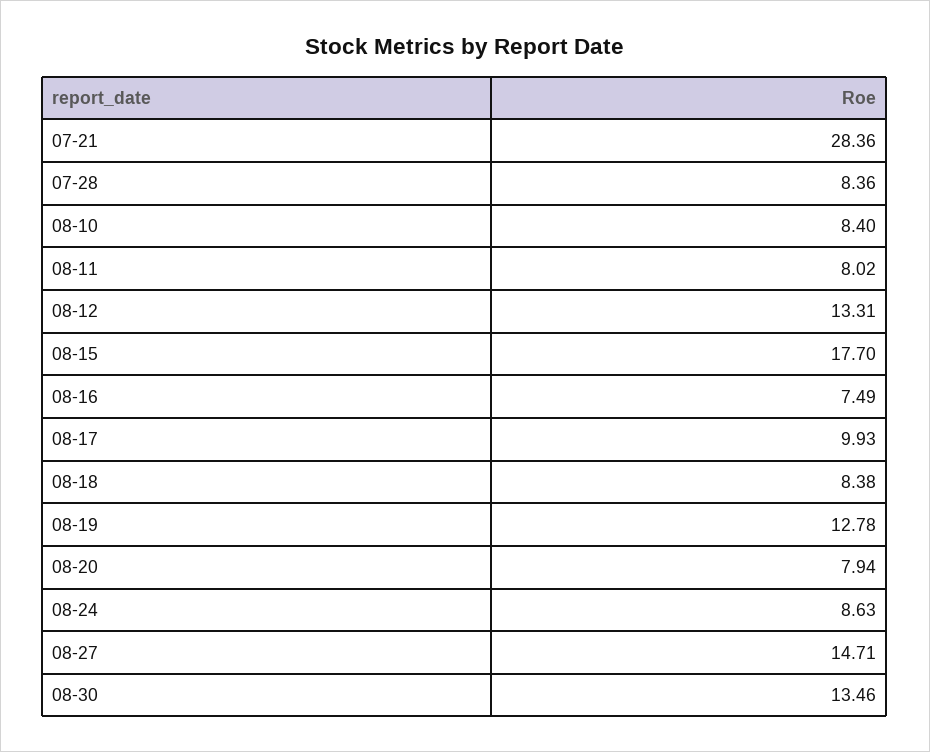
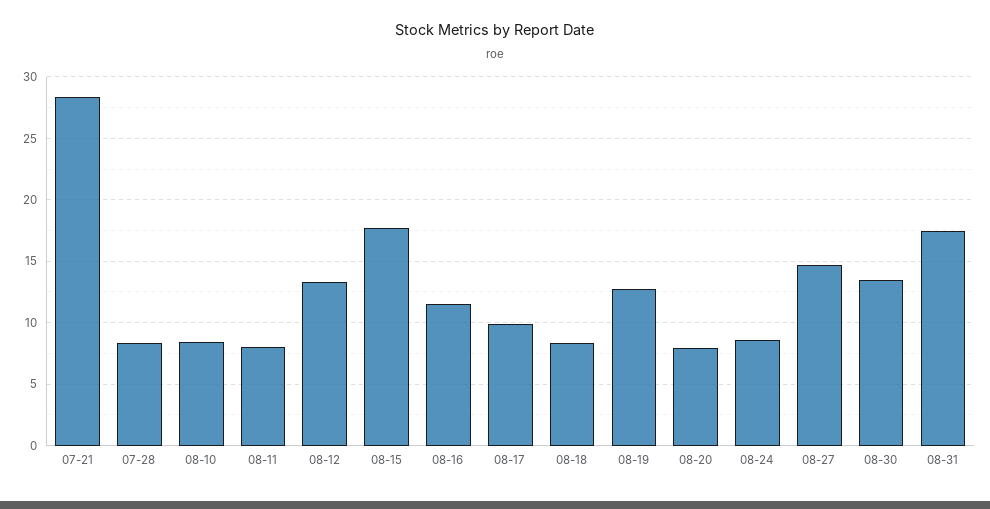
08-16: 7.49 -> 11.5
08-31: none -> 17.5

